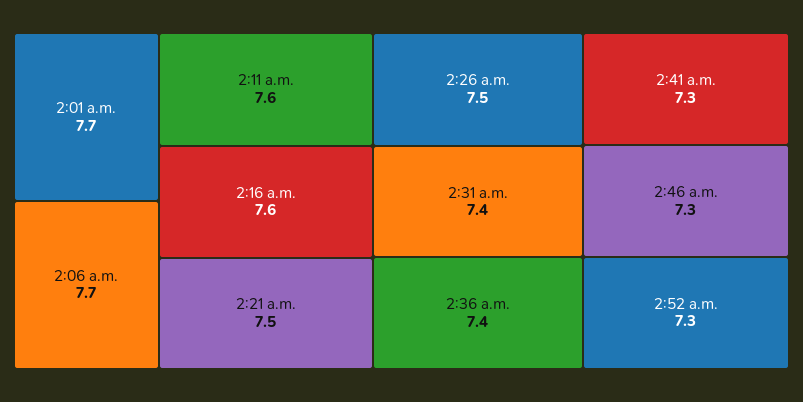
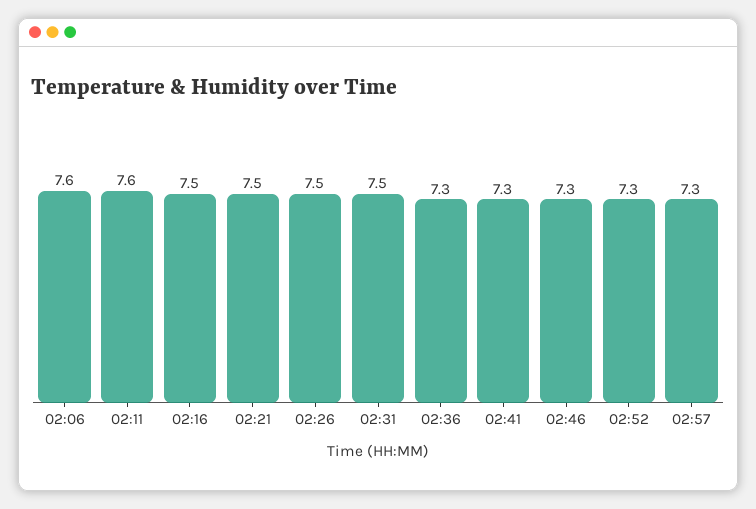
2:01 a.m.: 7.7 -> none
2:06 a.m.: 7.7 -> 7.6
2:16 a.m.: 7.6 -> 7.5
2:31 a.m.: 7.4 -> 7.5
2:36 a.m.: 7.4 -> 7.3
02:57: none -> 7.3

